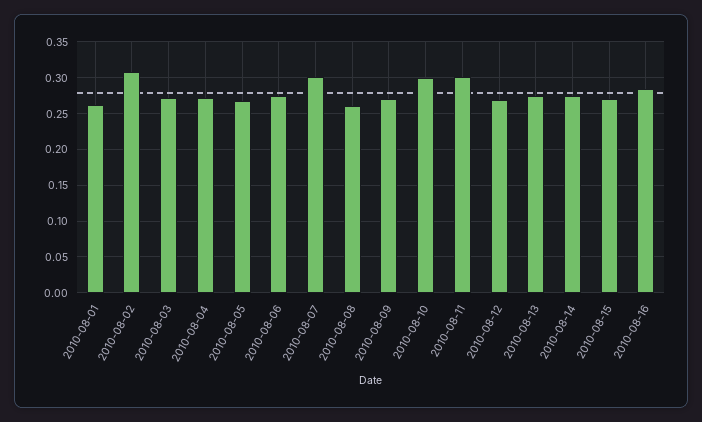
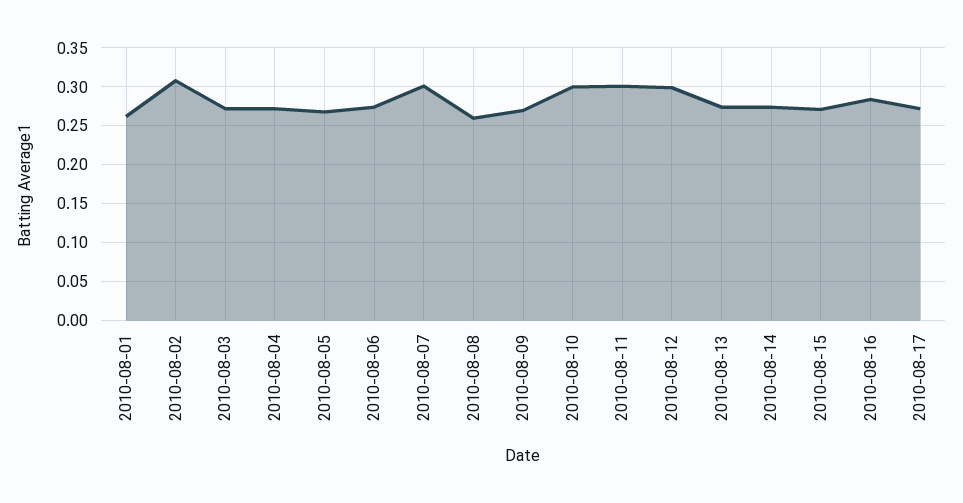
2010-08-12: 0.27 -> 0.3
2010-08-17: none -> 0.27

